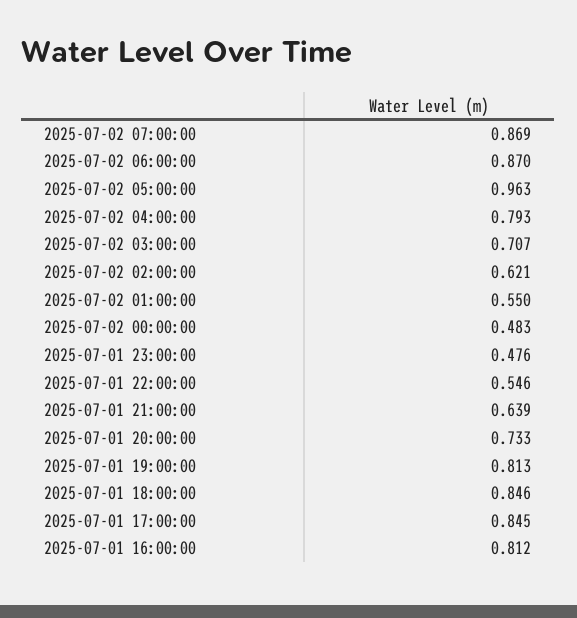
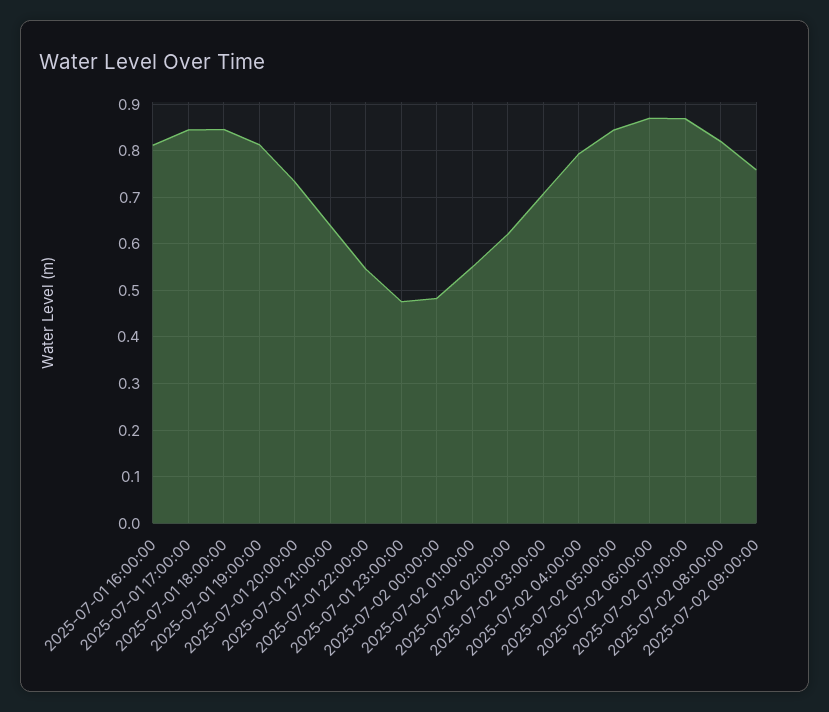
2025-07-02 05:00:00: 0.963 -> 0.84
2025-07-02 08:00:00: none -> 0.82
2025-07-02 09:00:00: none -> 0.76

